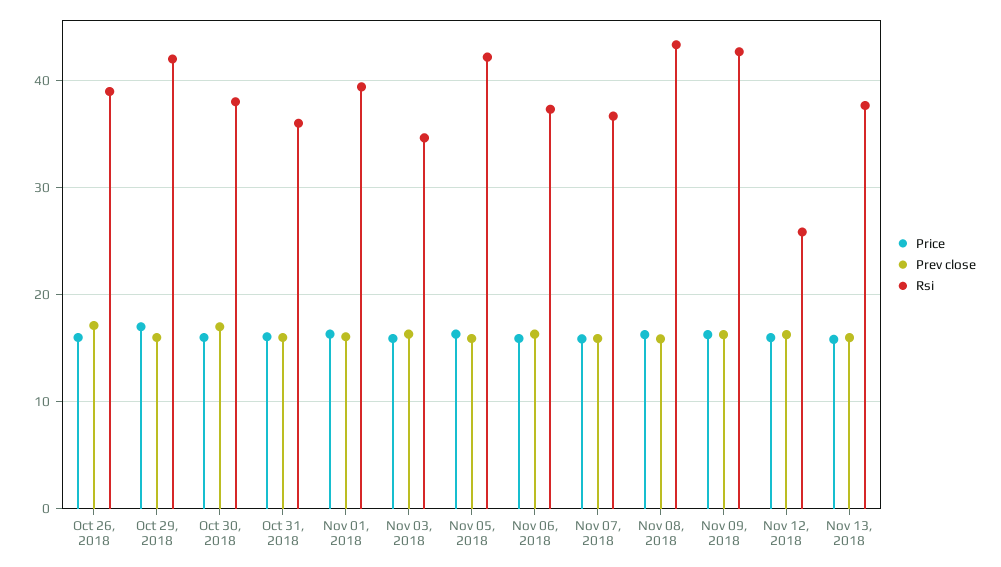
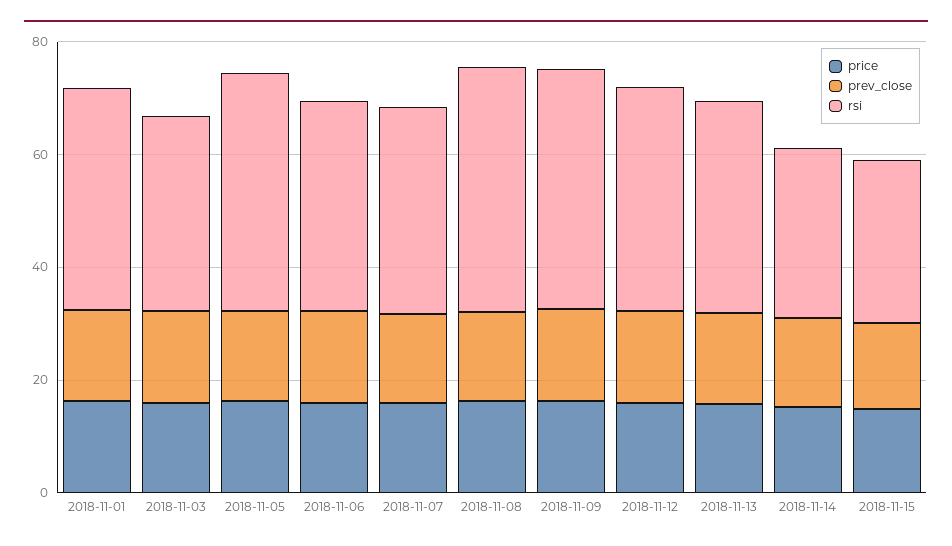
Price, Oct 26, 2018: 16 -> none
Prev close, Oct 26, 2018: 17 -> none
Rsi, Oct 26, 2018: 39 -> none
Price, Oct 29, 2018: 17 -> none
Prev close, Oct 29, 2018: 16 -> none
Rsi, Oct 29, 2018: 42 -> none
Price, Oct 30, 2018: 16 -> none
Prev close, Oct 30, 2018: 17 -> none
Rsi, Oct 30, 2018: 38 -> none
Price, Oct 31, 2018: 16 -> none
Prev close, Oct 31, 2018: 16 -> none
Rsi, Oct 31, 2018: 36 -> none
Rsi, Nov 12, 2018: 26 -> 40
Price, 2018-11-14: none -> 15
Prev close, 2018-11-14: none -> 15
Rsi, 2018-11-14: none -> 30
Price, 2018-11-15: none -> 15
Prev close, 2018-11-15: none -> 15
Rsi, 2018-11-15: none -> 30

